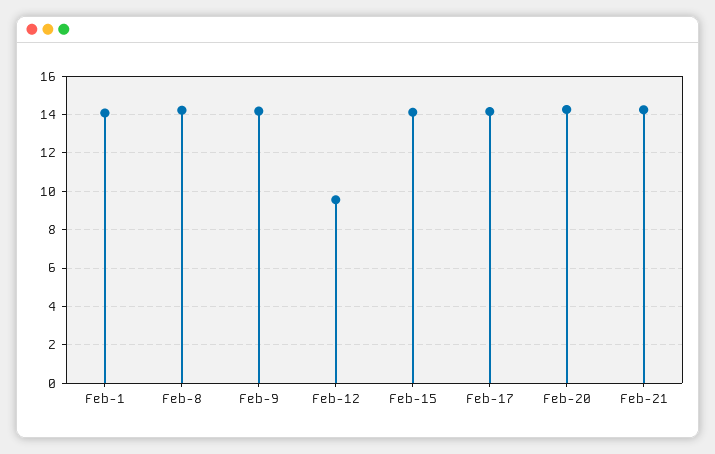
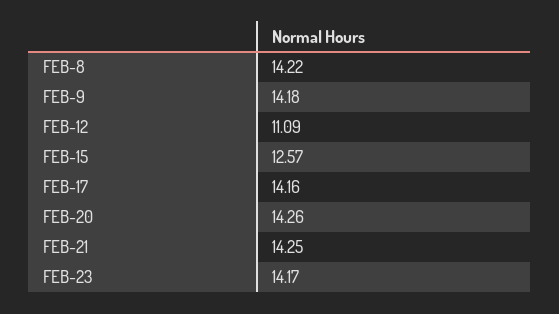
Feb-1: 14 -> none
Feb-12: 9.5 -> 11.09
Feb-15: 14 -> 12.57
FEB-23: none -> 14.17

